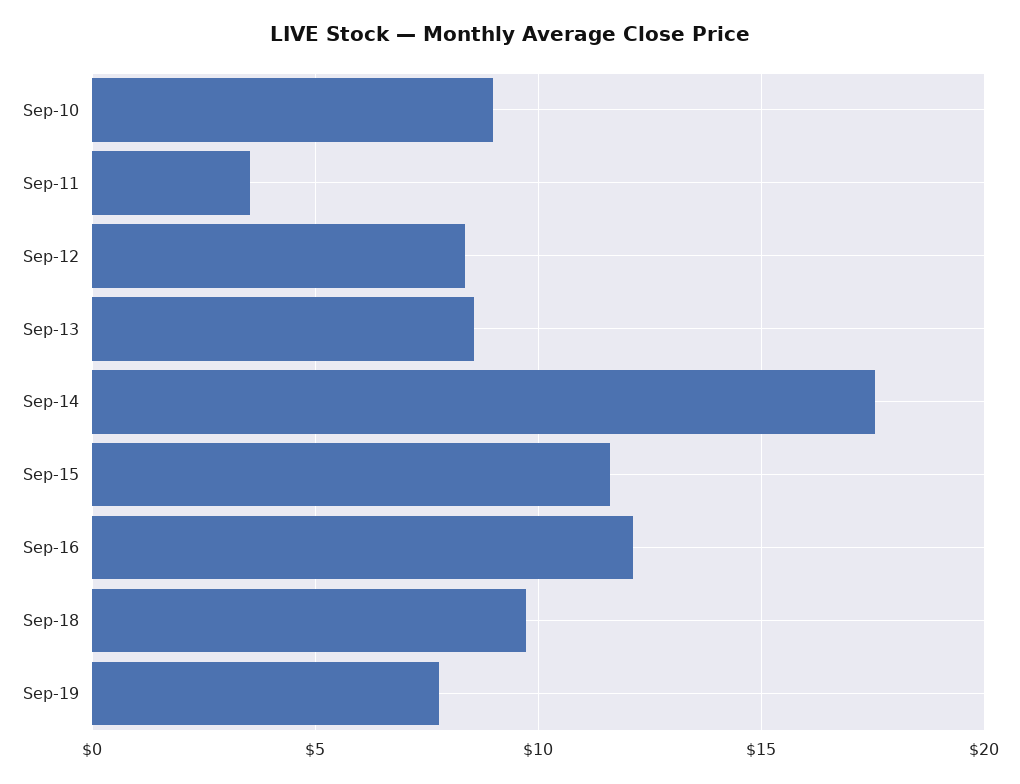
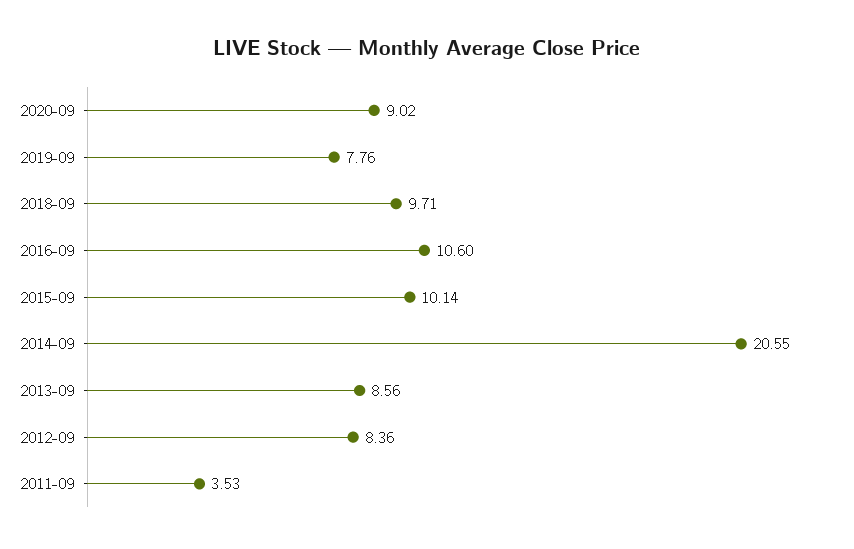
Sep-10: 9 -> none
Sep-14: 17.5 -> 20.55
Sep-15: 11.5 -> 10.14
Sep-16: 12 -> 10.6
2020-09: none -> 9.02

